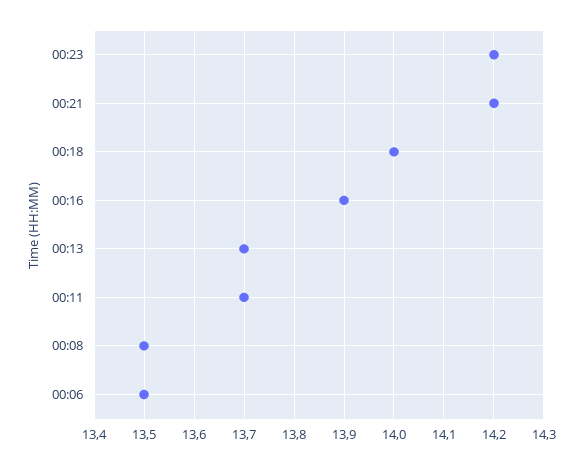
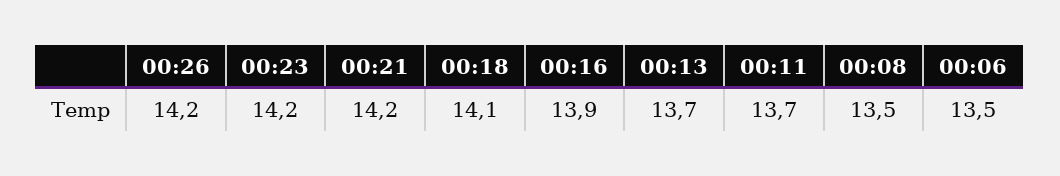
00:18: 14 -> 14.1
00:26: none -> 14.2

